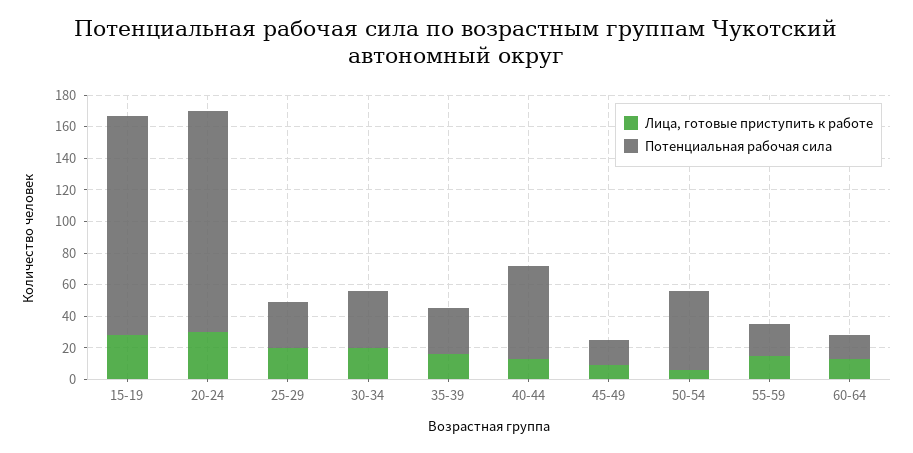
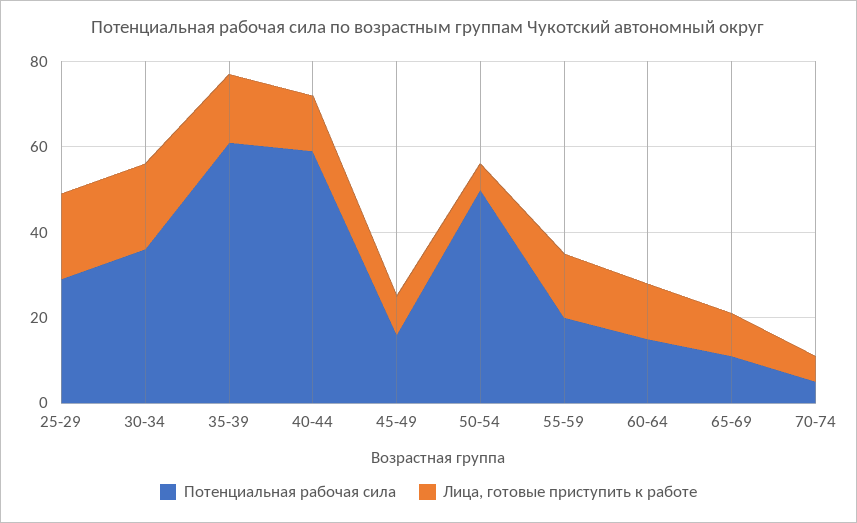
Лица, готовые приступить к работе, 15-19: 30 -> none
Потенциальная рабочая сила, 15-19: 140 -> none
Лица, готовые приступить к работе, 20-24: 30 -> none
Потенциальная рабочая сила, 20-24: 140 -> none
Потенциальная рабочая сила, 35-39: 30 -> 60
Потенциальная рабочая сила, 65-69: none -> 10
Лица, готовые приступить к работе, 65-69: none -> 10
Потенциальная рабочая сила, 70-74: none -> 5
Лица, готовые приступить к работе, 70-74: none -> 5

